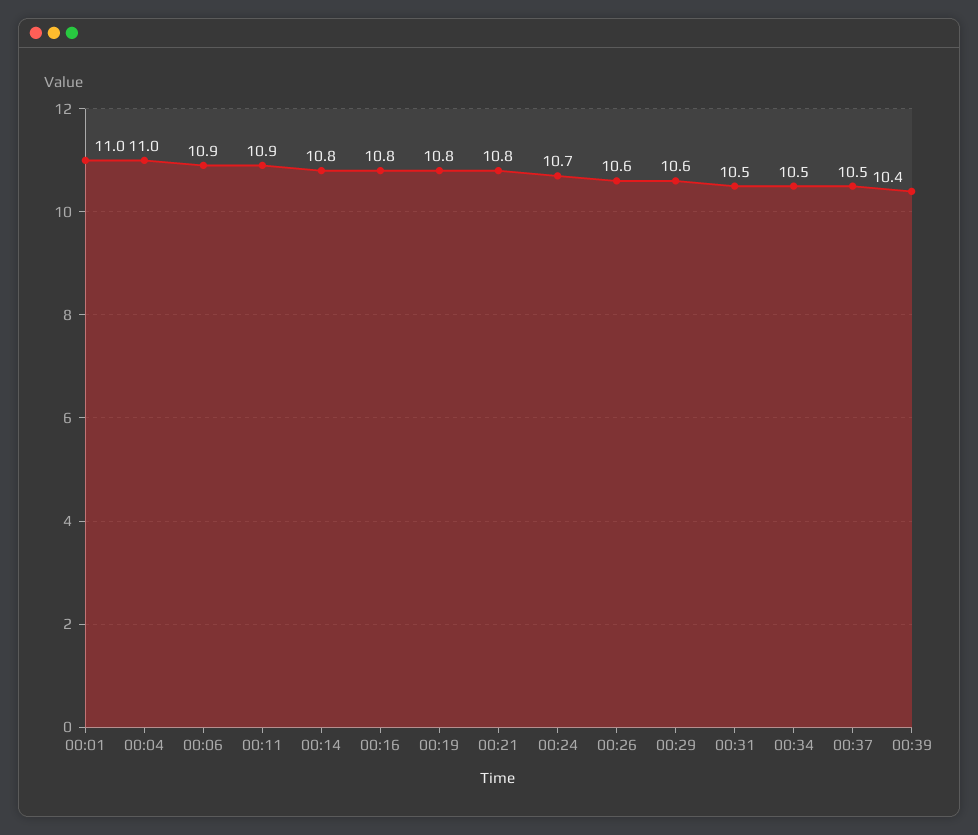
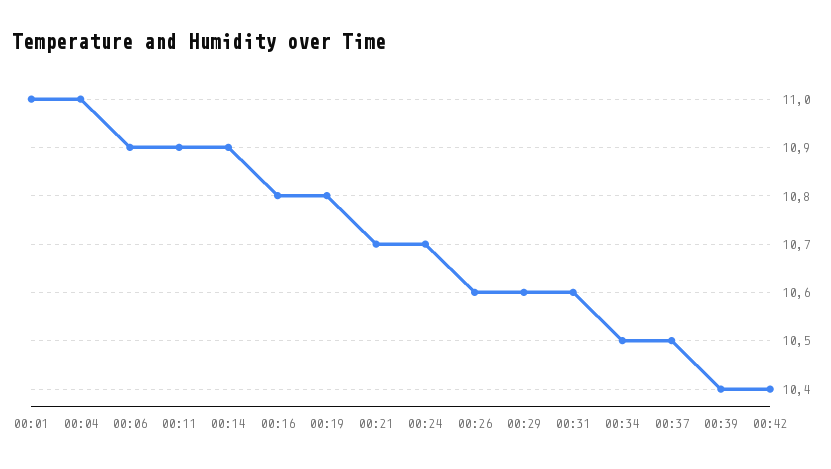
00:14: 10.8 -> 10.9
00:21: 10.8 -> 10.7
00:31: 10.5 -> 10.6
00:42: none -> 10.4

